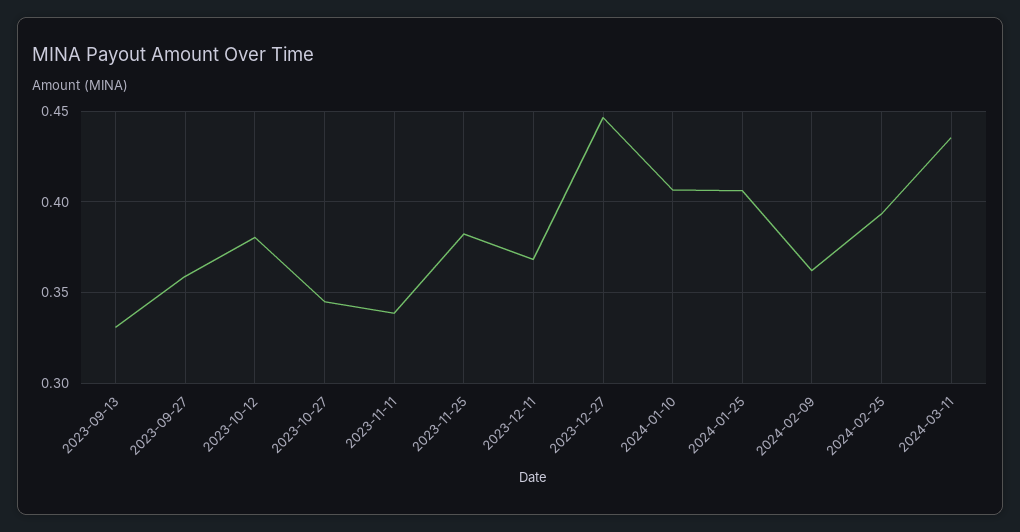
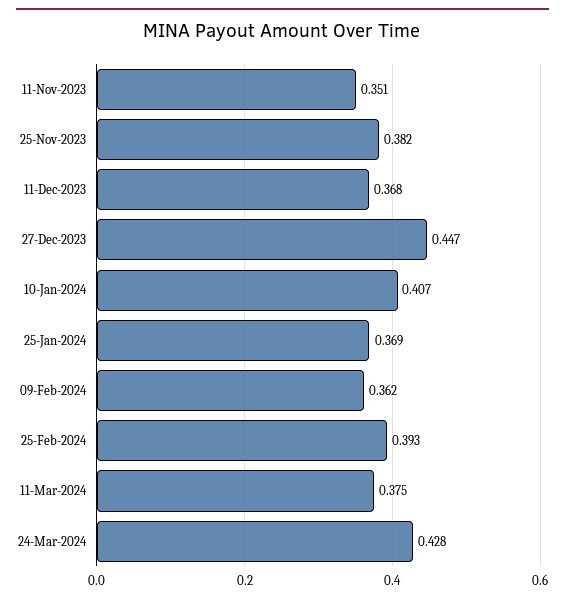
2023-09-13: 0.33 -> none
2023-09-27: 0.36 -> none
2023-10-12: 0.38 -> none
2023-10-27: 0.345 -> none
2023-11-11: 0.34 -> 0.351
2024-01-25: 0.405 -> 0.369
2024-03-11: 0.435 -> 0.375
24-Mar-2024: none -> 0.428

